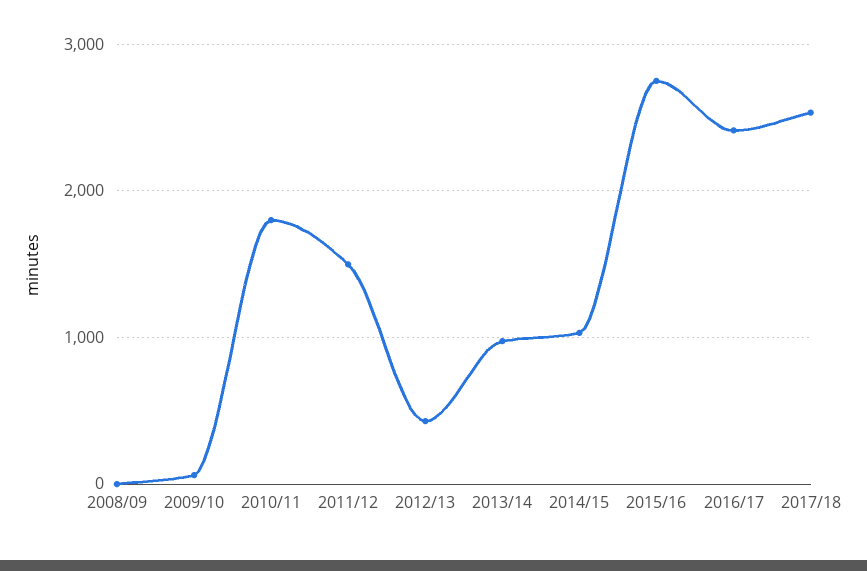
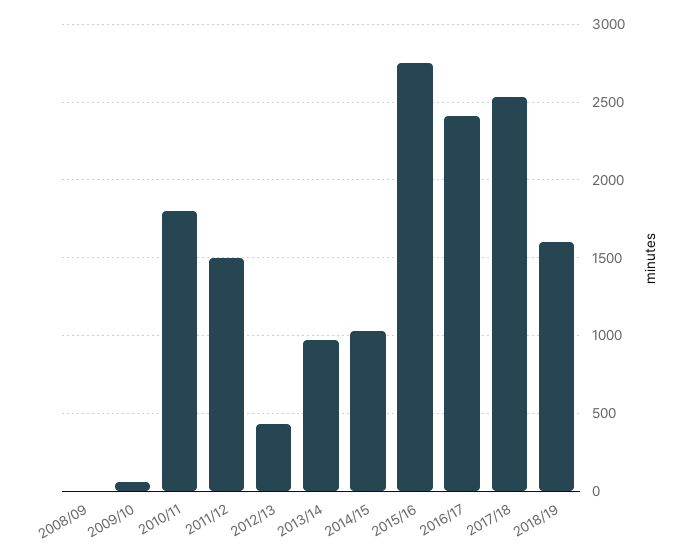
2018/19: none -> 1600

